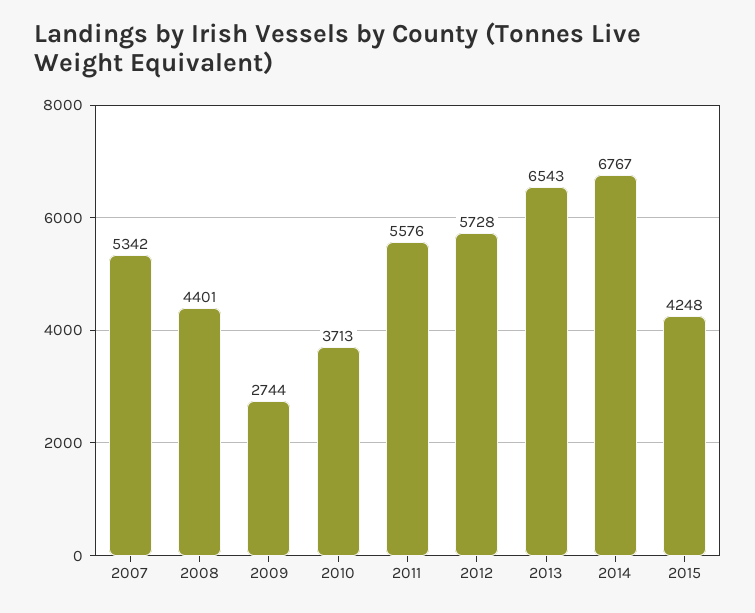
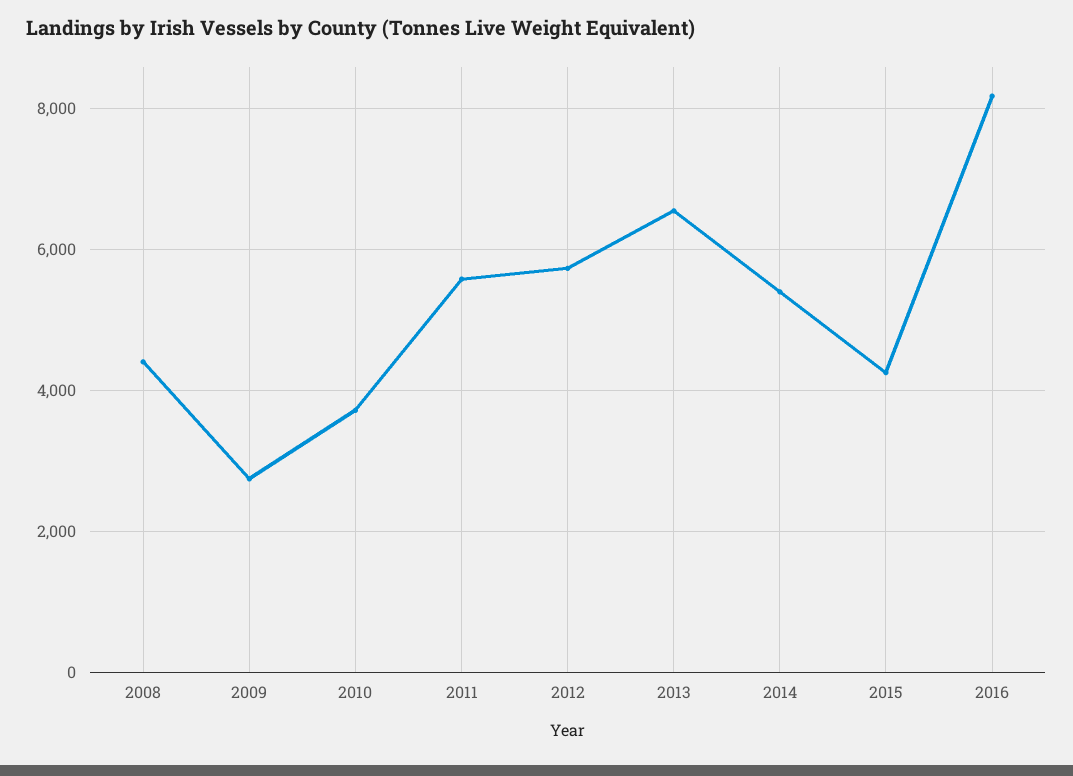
2007: 5342 -> none
2014: 6767 -> 5400
2016: none -> 8200

